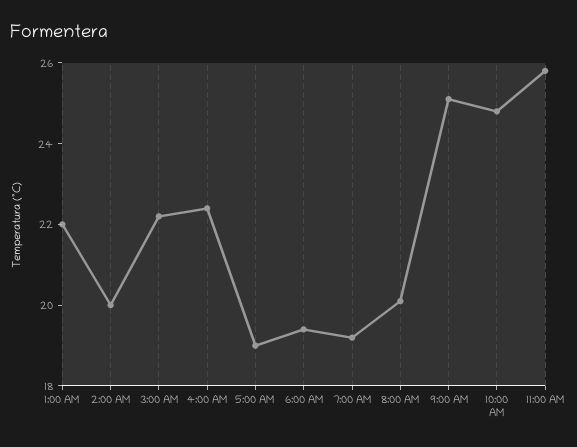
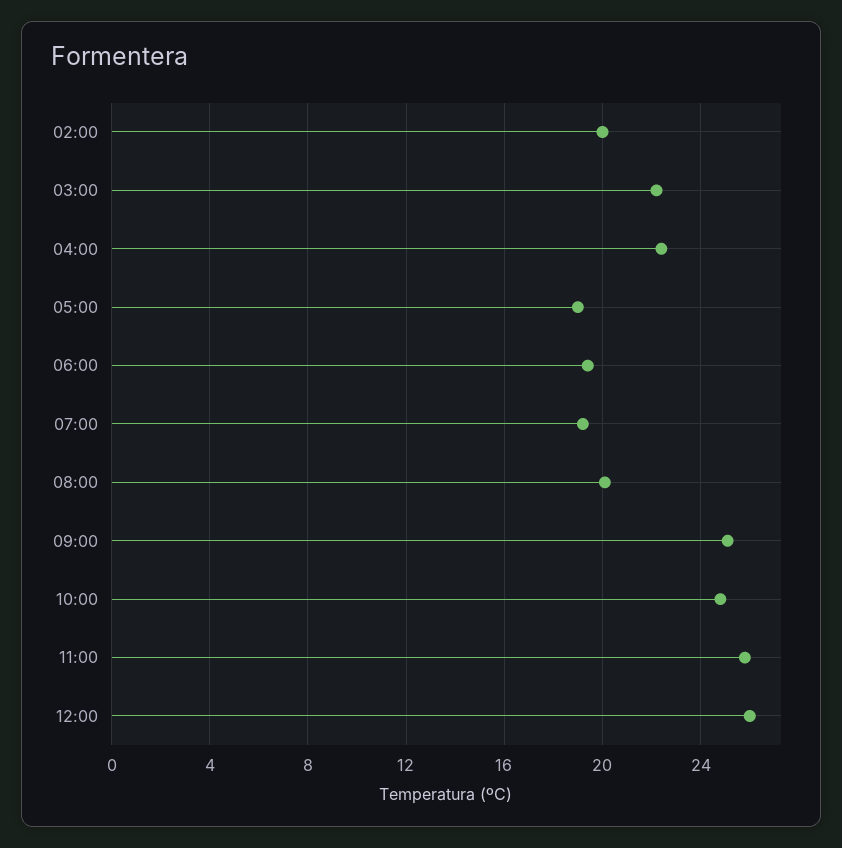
1:00 AM: 22 -> none
12:00: none -> 26

